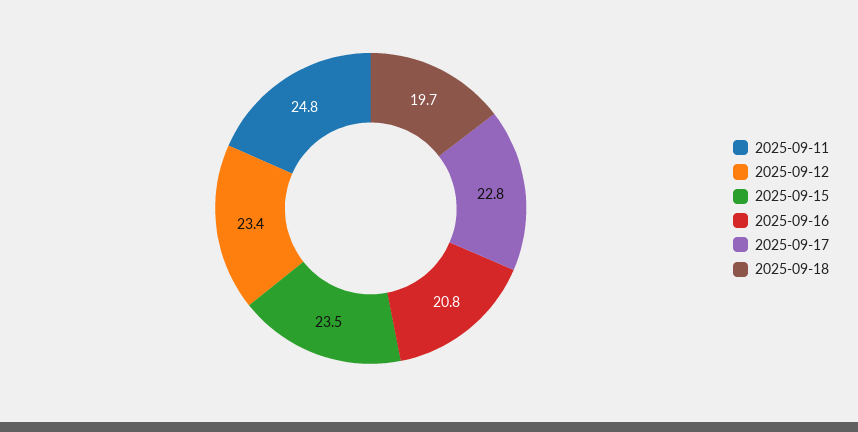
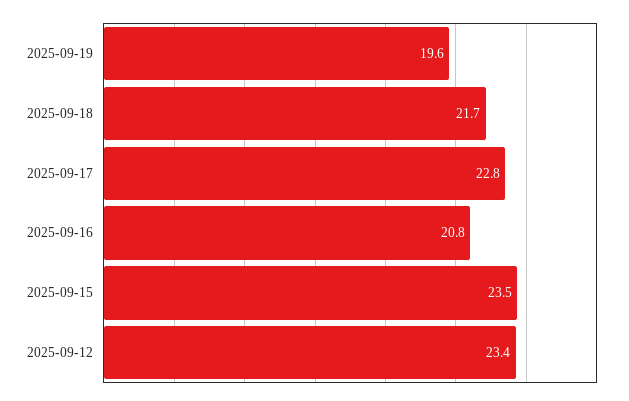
2025-09-11: 24.8 -> none
2025-09-18: 19.7 -> 21.7
2025-09-19: none -> 19.6

